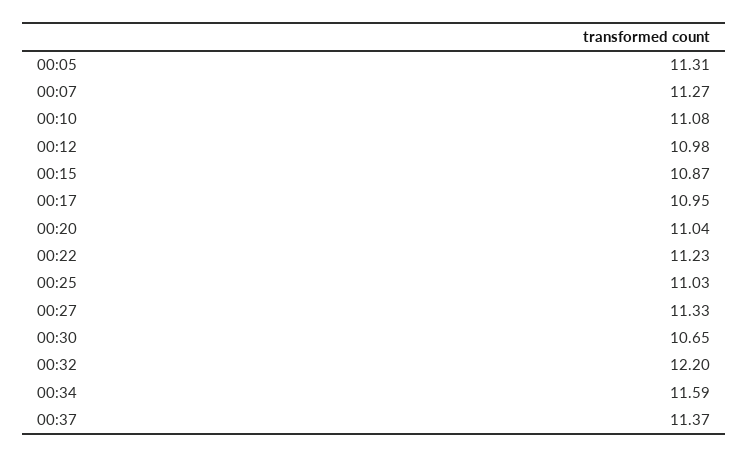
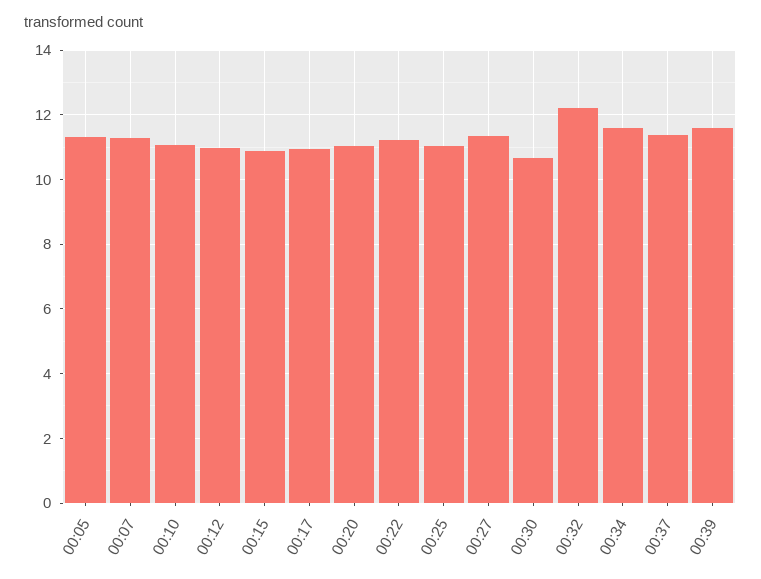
00:39: none -> 11.6

